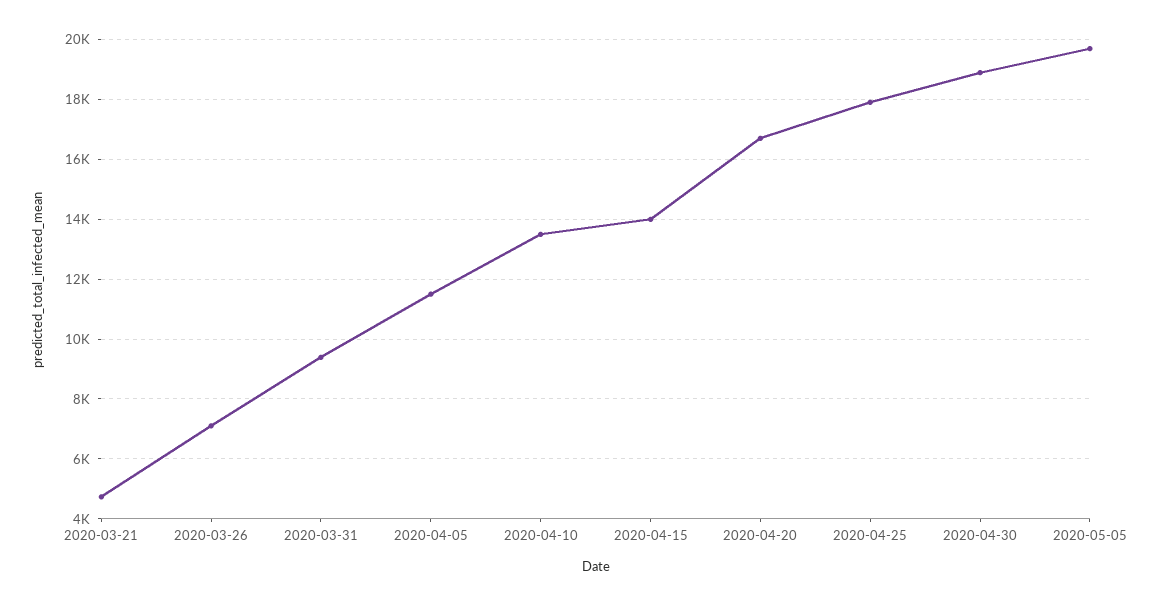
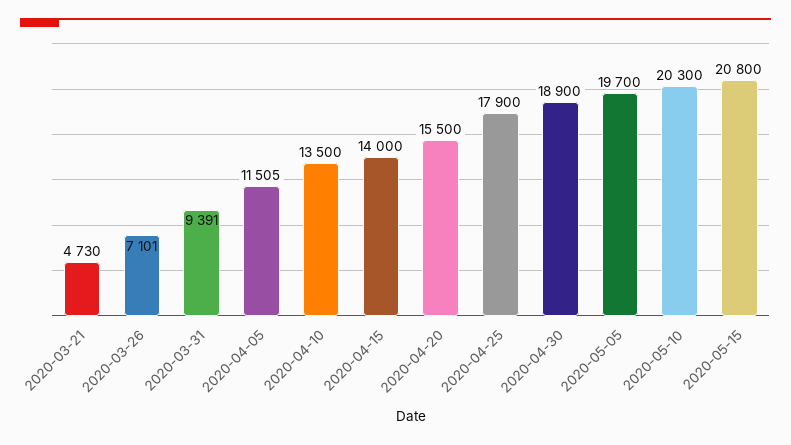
2020-04-20: 16750 -> 15500
2020-05-10: none -> 20300
2020-05-15: none -> 20800

